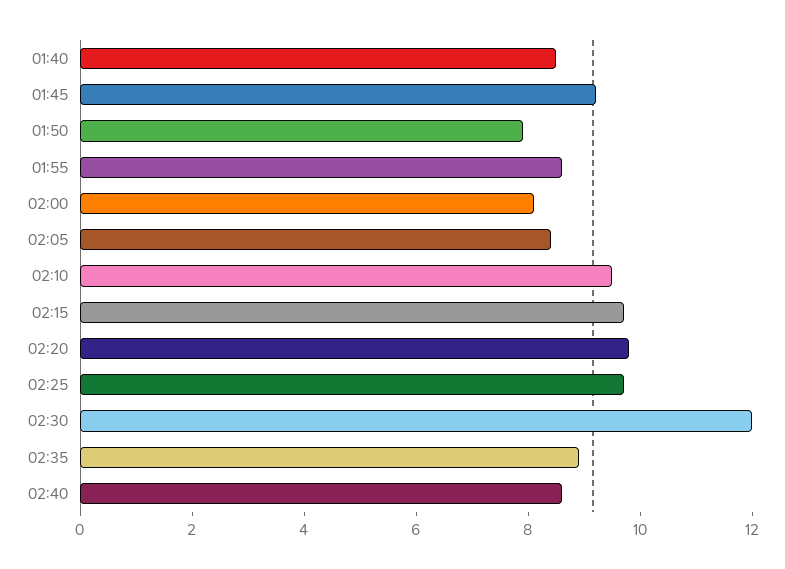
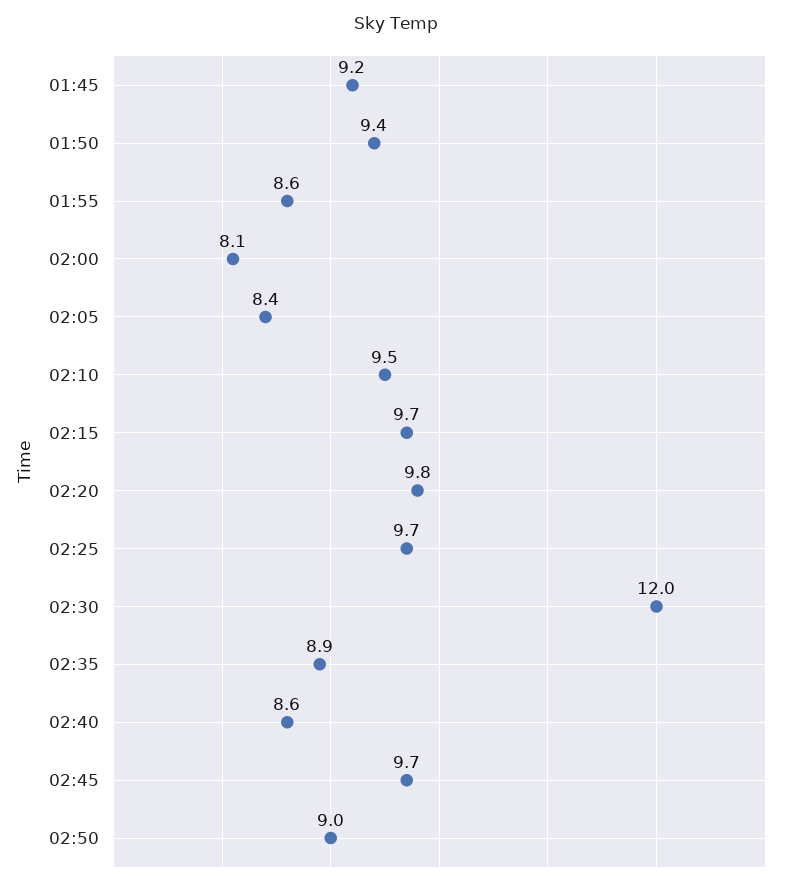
01:40: 8.5 -> none
01:50: 8 -> 9.4
02:45: none -> 9.7
02:50: none -> 9

